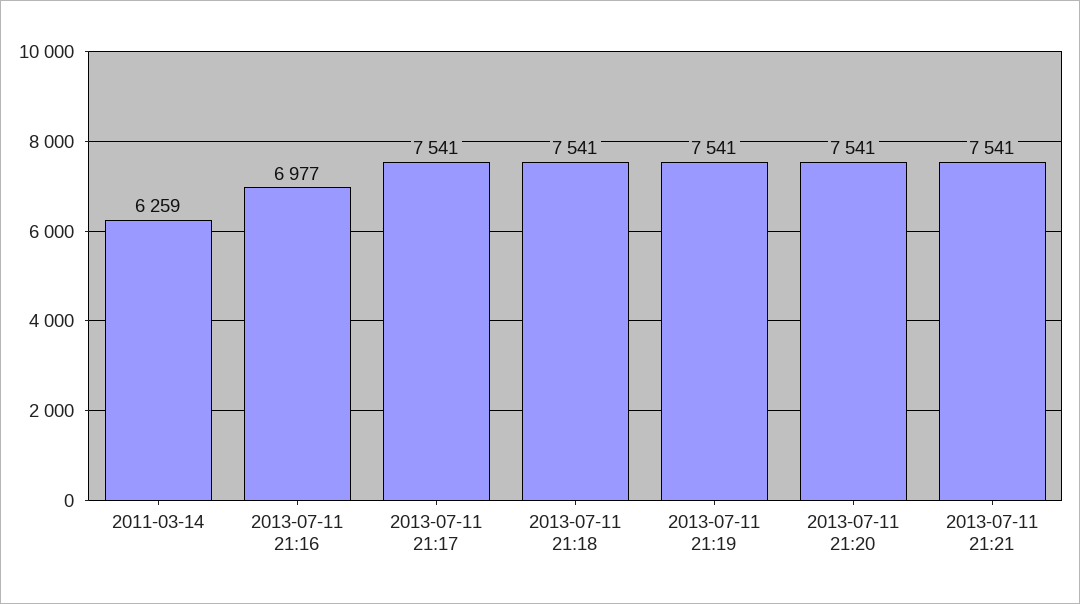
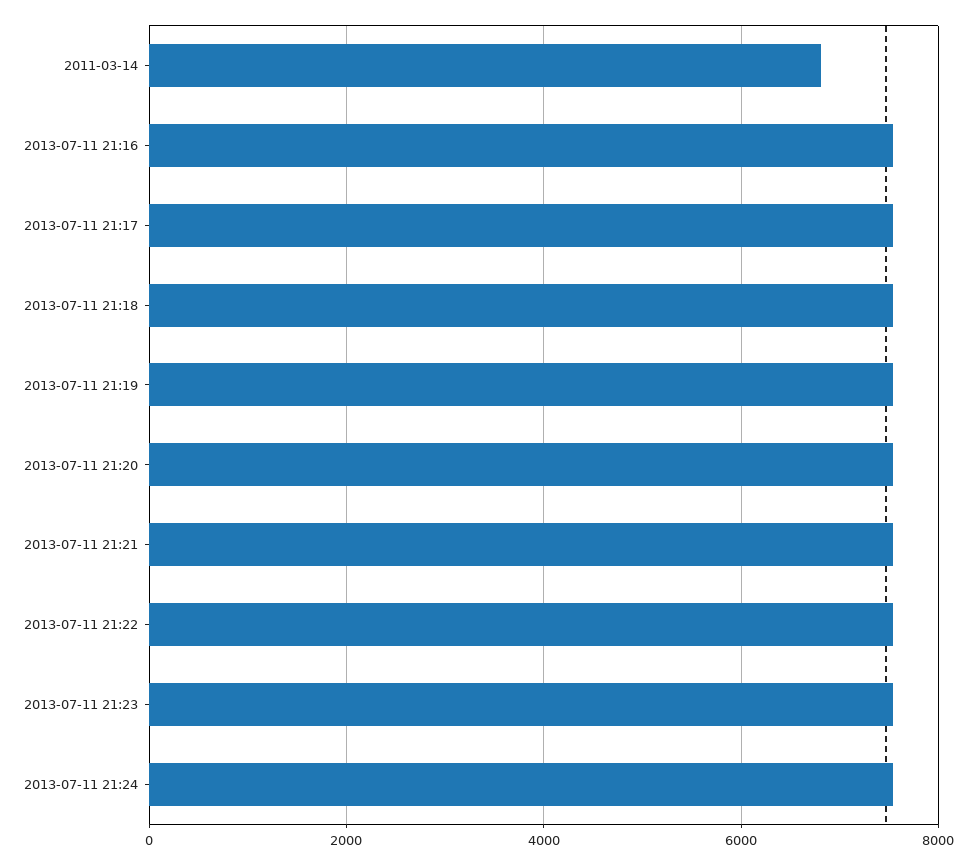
2011-03-14: 6259 -> 6800
2013-07-11 21:16: 6977 -> 7600
2013-07-11 21:22: none -> 7600
2013-07-11 21:23: none -> 7600
2013-07-11 21:24: none -> 7600

